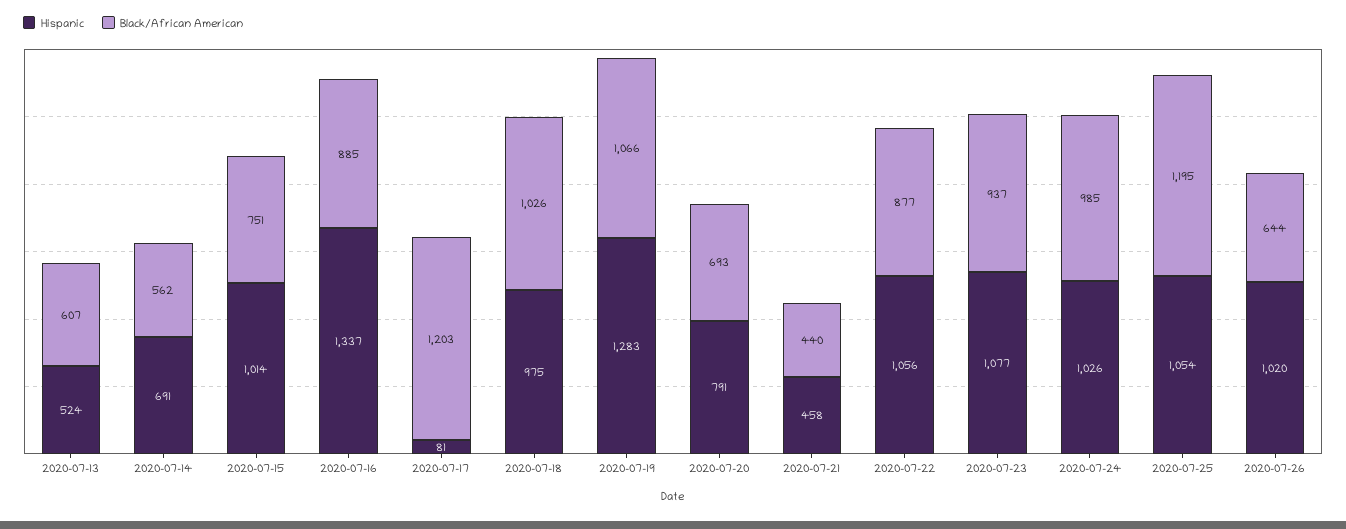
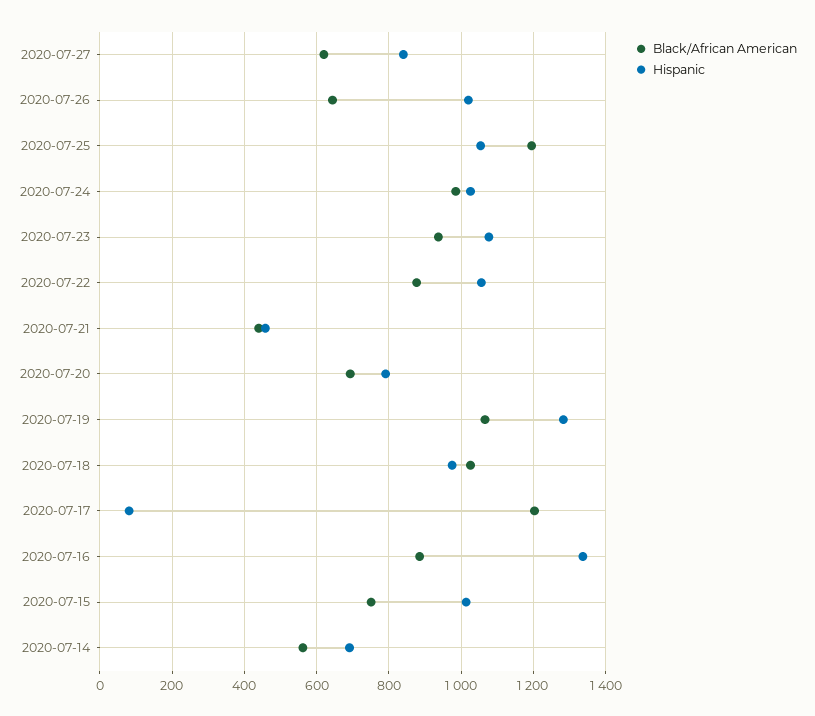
Hispanic, 2020-07-13: 524 -> none
Black/African American, 2020-07-13: 607 -> none
Black/African American, 2020-07-27: none -> 620
Hispanic, 2020-07-27: none -> 840

